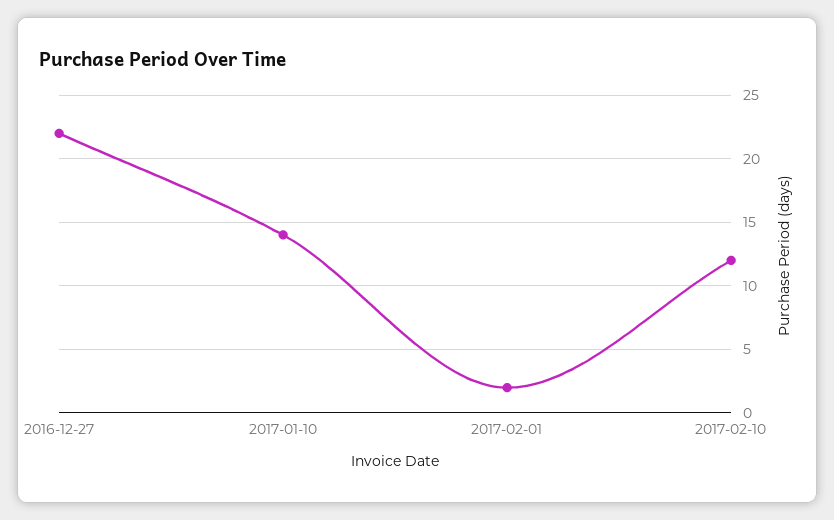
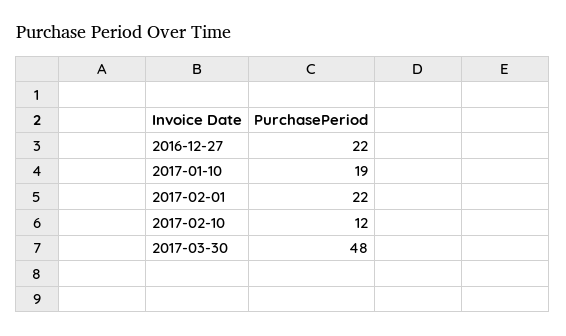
2017-01-10: 14 -> 19
2017-02-01: 2 -> 22
2017-03-30: none -> 48

